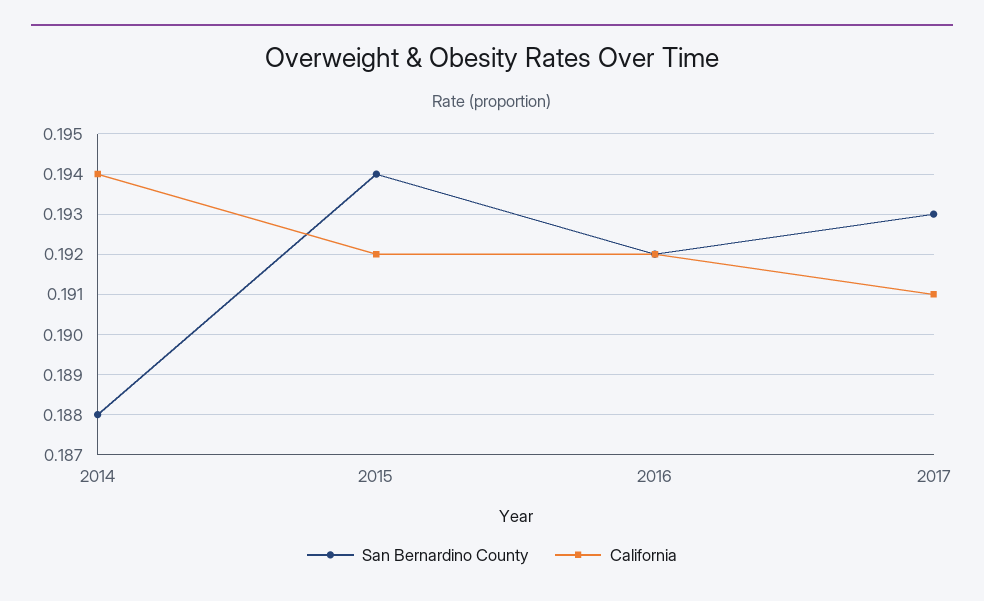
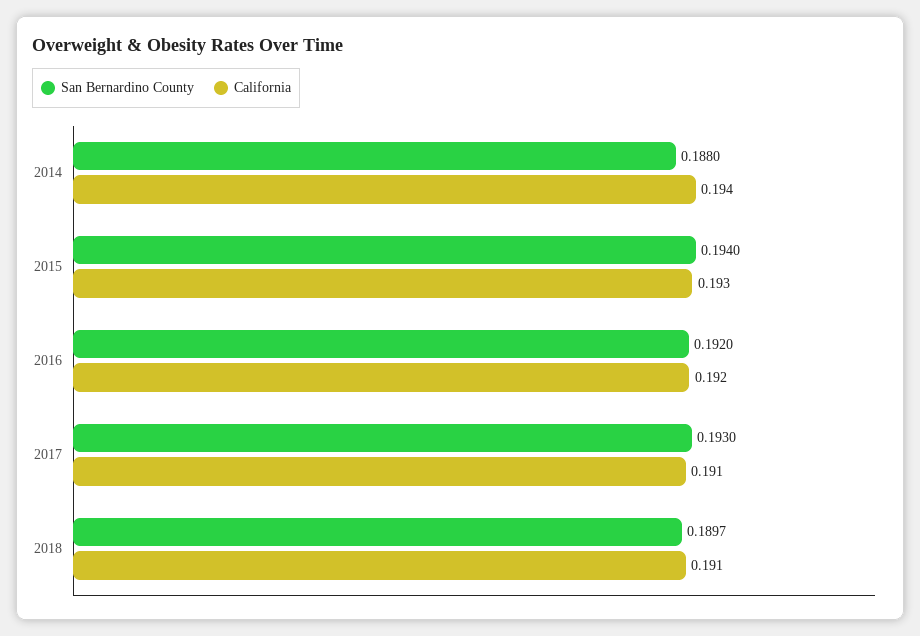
California, 2015: 0.192 -> 0.193
San Bernardino County, 2018: none -> 0.1897
California, 2018: none -> 0.191

